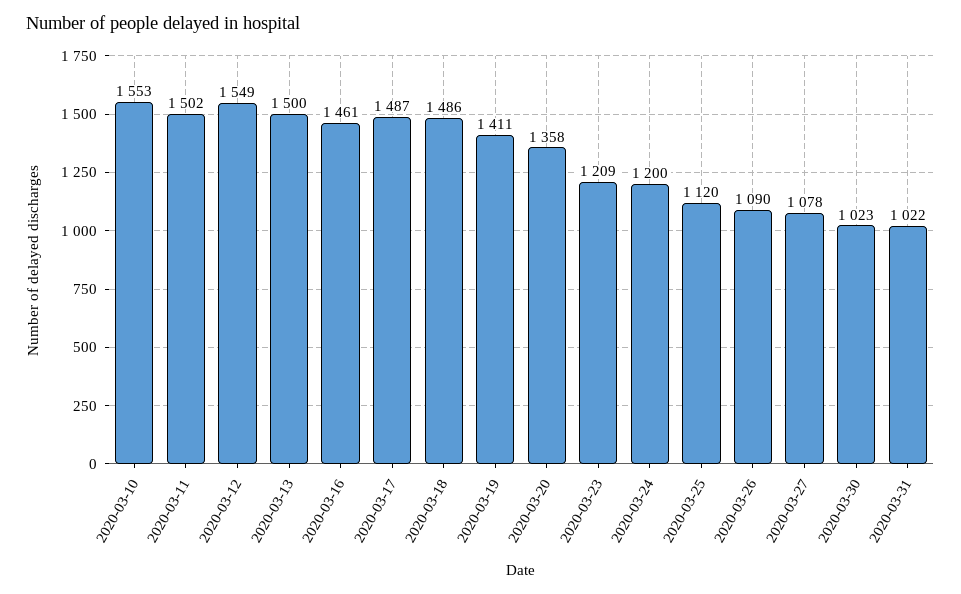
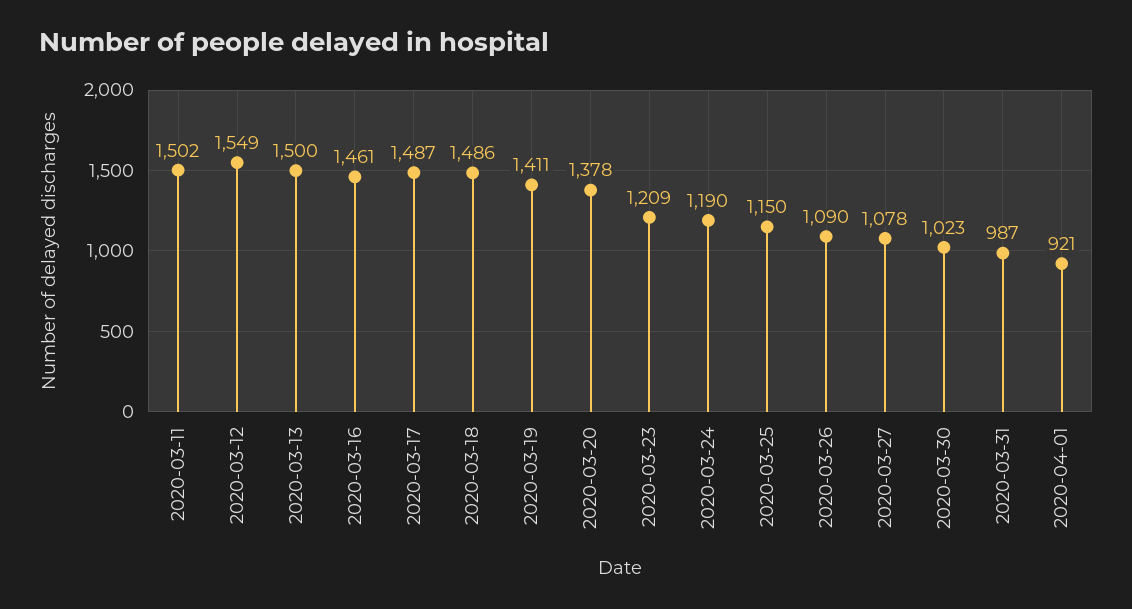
2020-03-10: 1553 -> none
2020-03-20: 1358 -> 1378
2020-03-24: 1200 -> 1190
2020-03-25: 1120 -> 1150
2020-03-31: 1022 -> 987
2020-04-01: none -> 921

